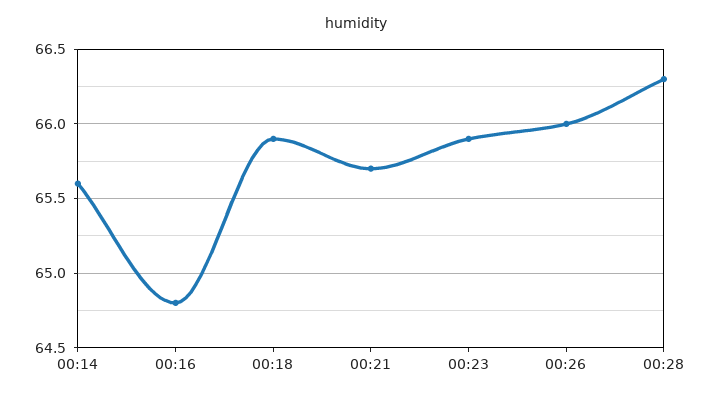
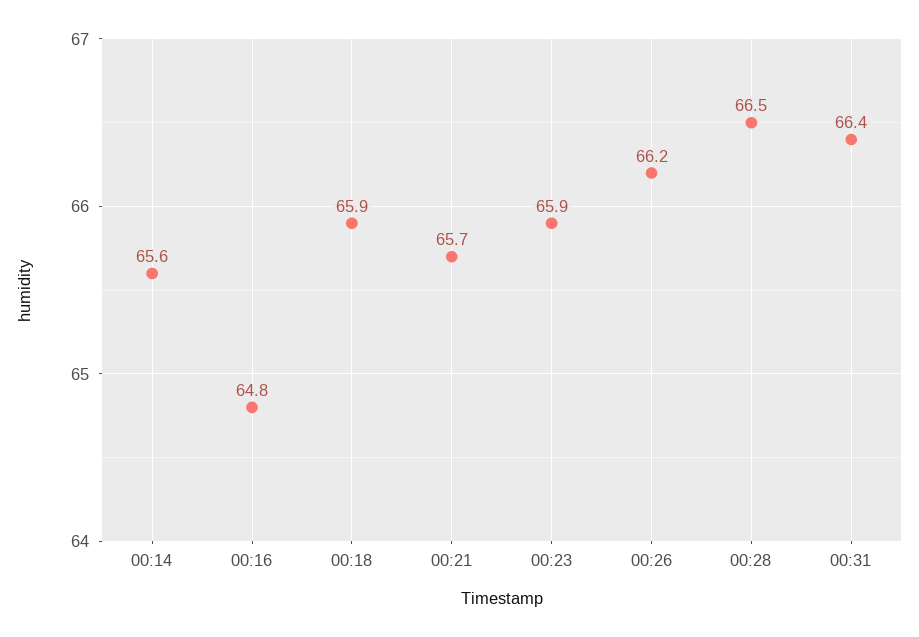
00:26: 66 -> 66.2
00:28: 66.3 -> 66.5
00:31: none -> 66.4

